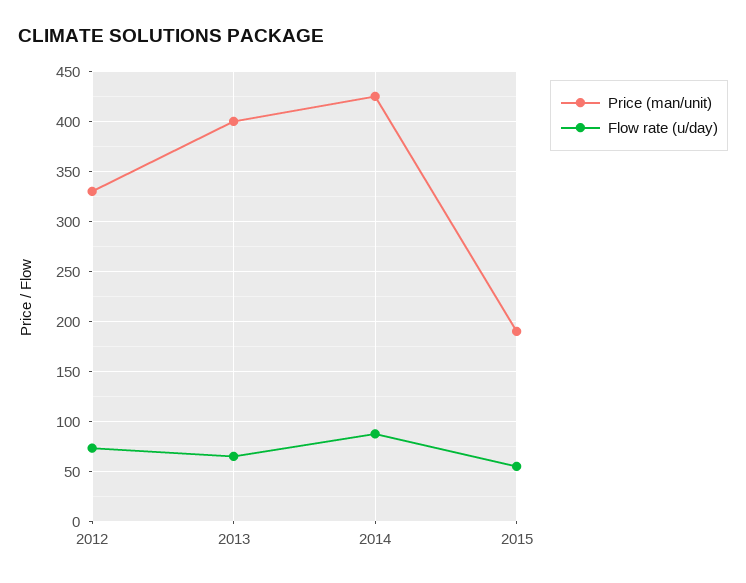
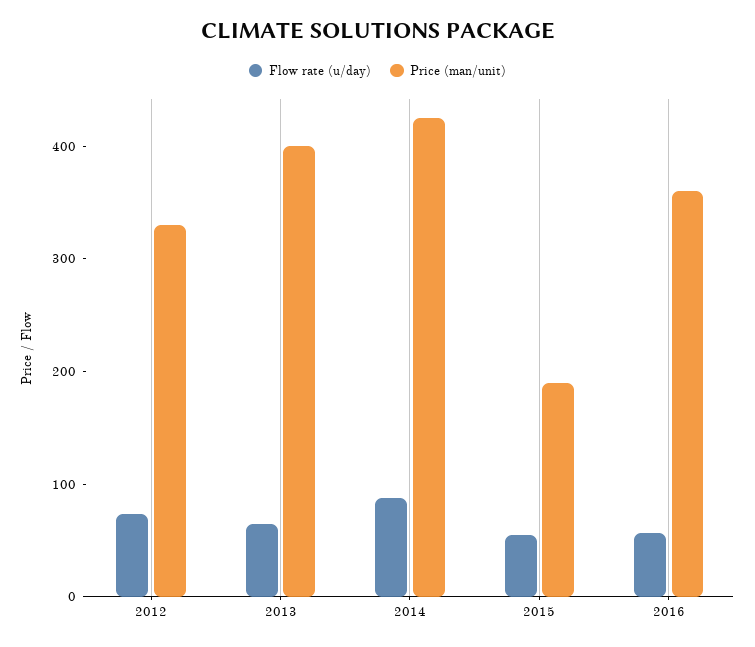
Flow rate (u/day), 2016: none -> 60
Price (man/unit), 2016: none -> 360

